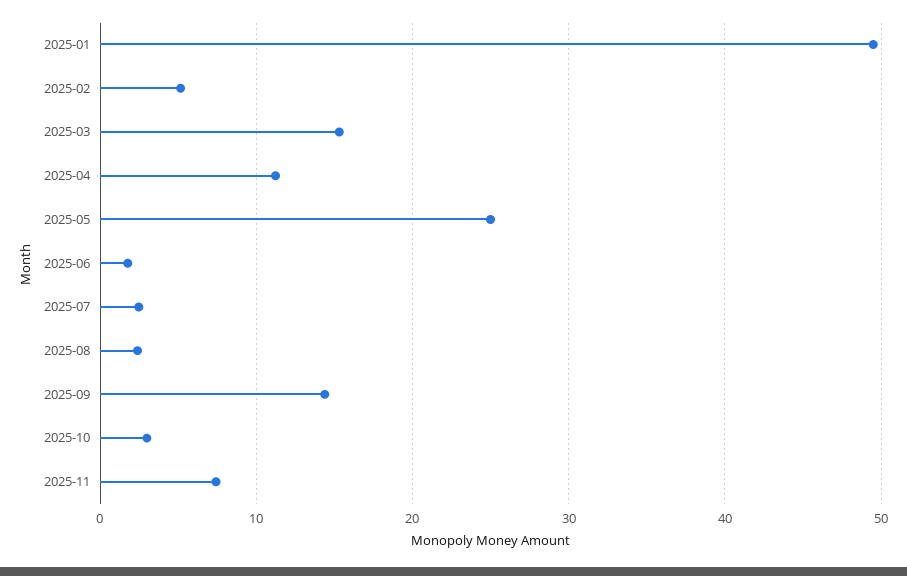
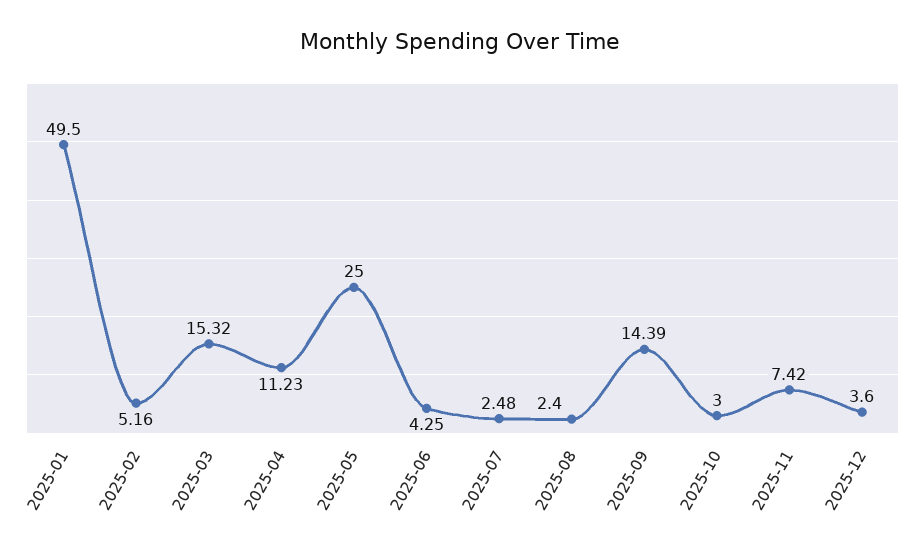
2025-06: 2 -> 4.25
2025-12: none -> 3.6

